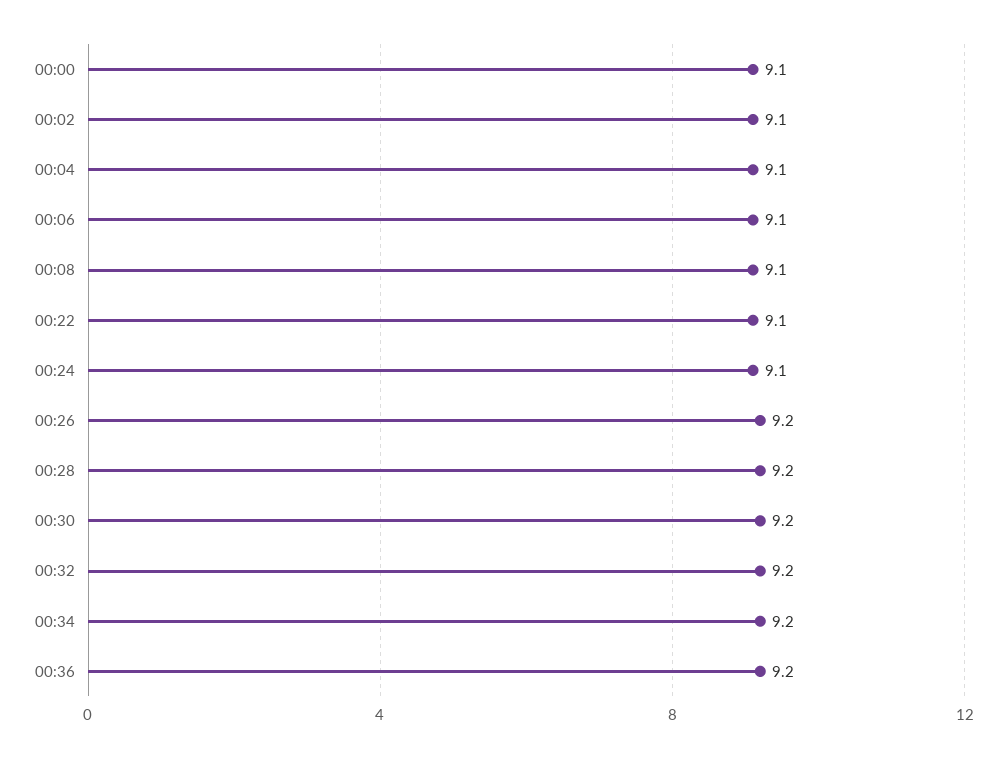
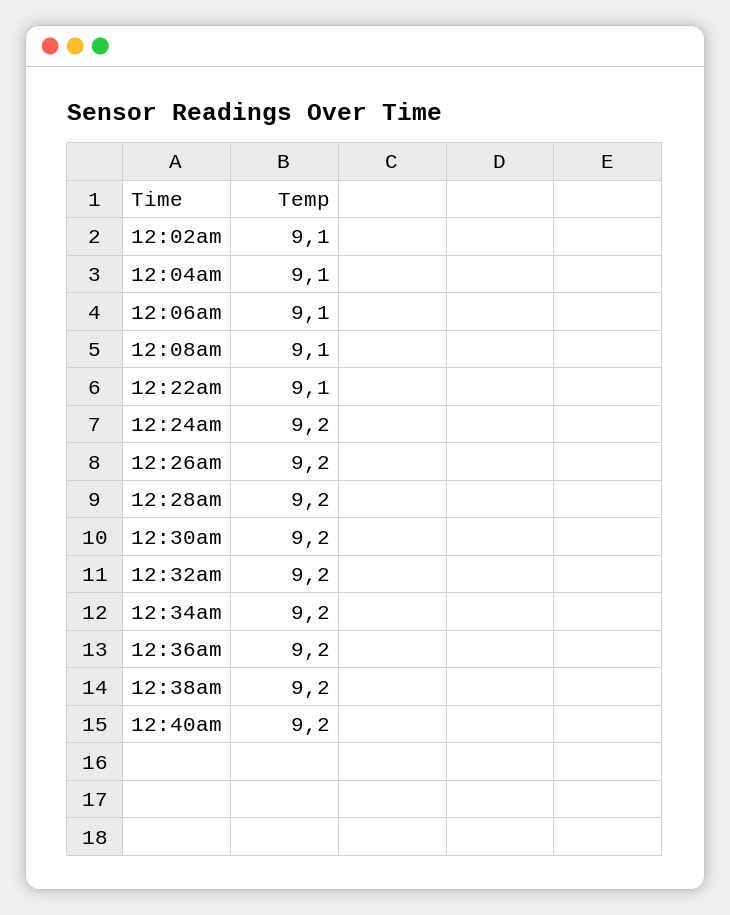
00:00: 9.1 -> none
00:24: 9.1 -> 9.2
12:38am: none -> 9.2
12:40am: none -> 9.2

